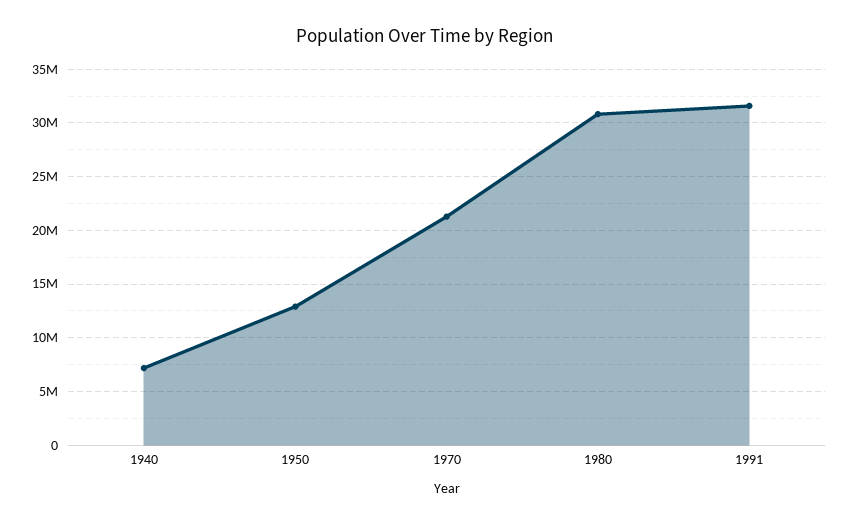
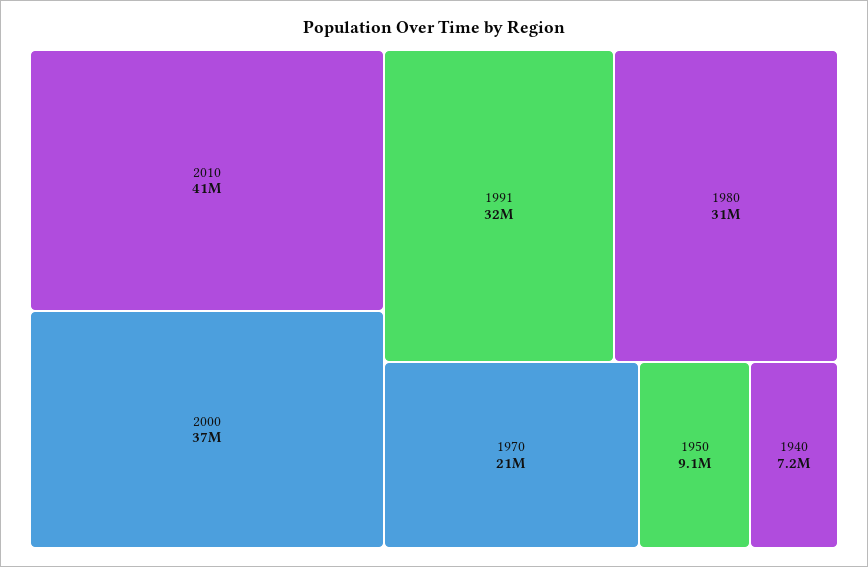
1950: 13000000 -> 9100000
2010: none -> 41000000
2000: none -> 37000000

